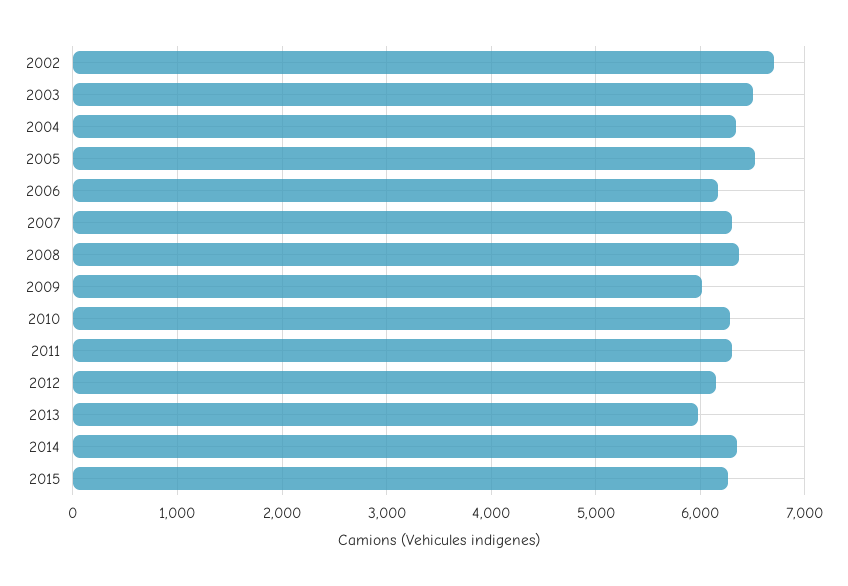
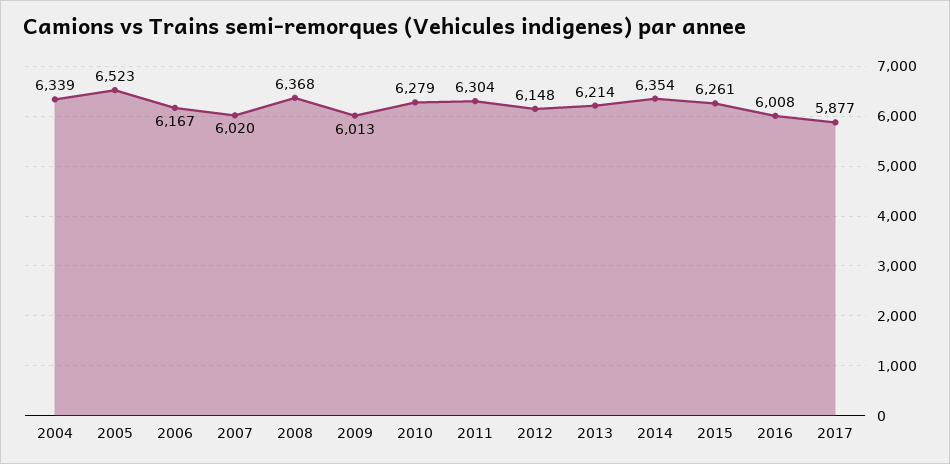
2002: 6700 -> none
2003: 6500 -> none
2007: 6300 -> 6020
2013: 6000 -> 6214
2016: none -> 6008
2017: none -> 5877

